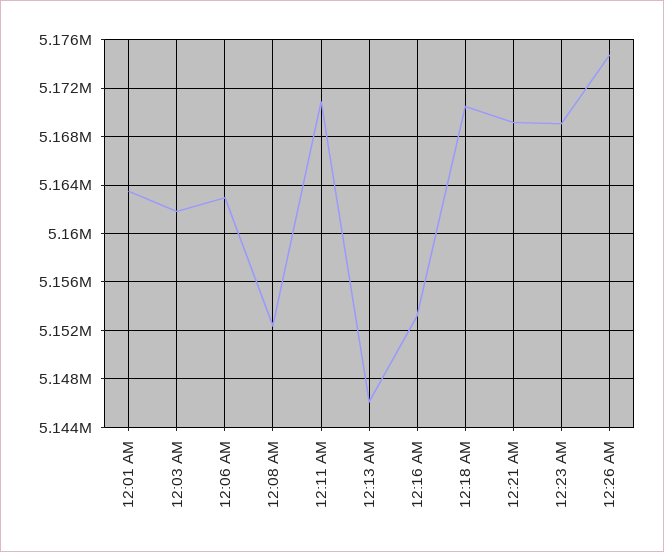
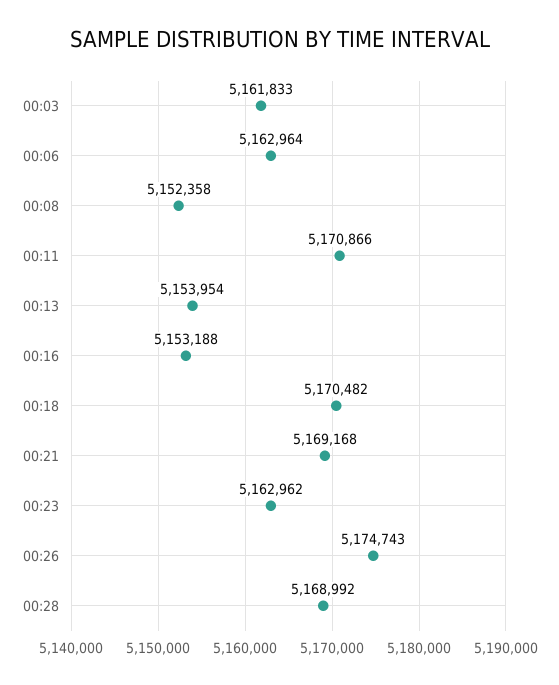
12:01 AM: 5163500 -> none
12:13 AM: 5146000 -> 5153954
12:23 AM: 5169000 -> 5162962
00:28: none -> 5168992

